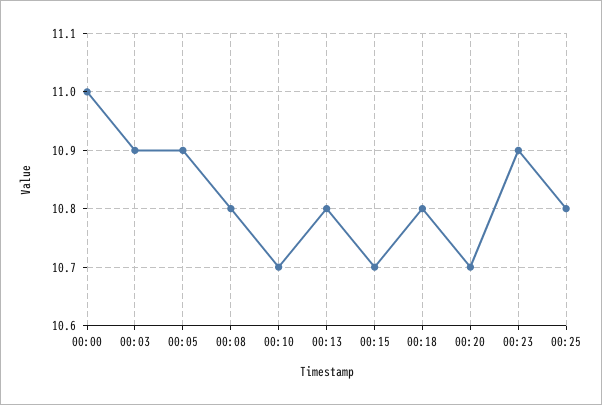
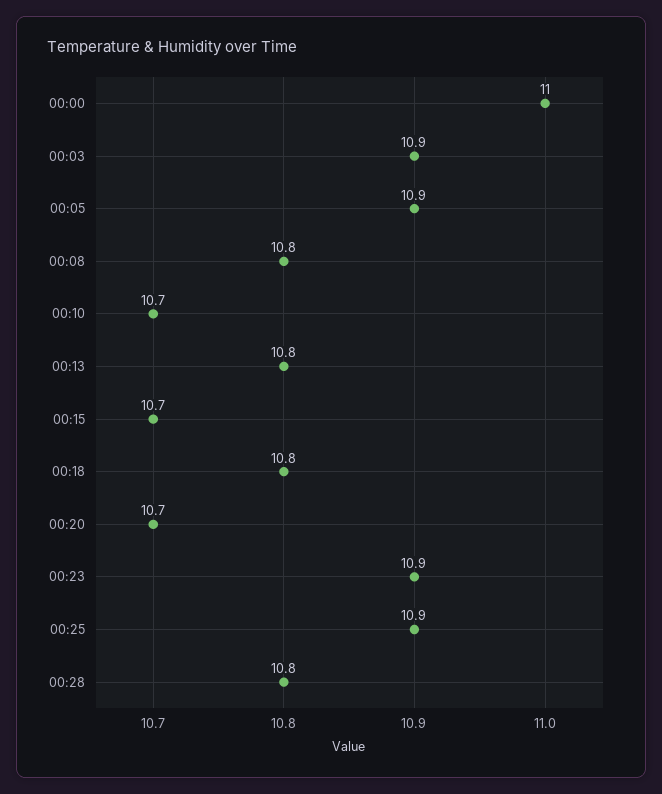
00:25: 10.8 -> 10.9
00:28: none -> 10.8

